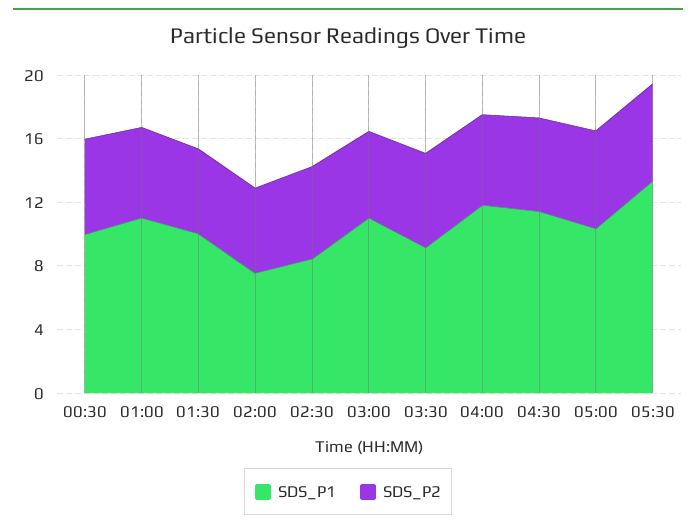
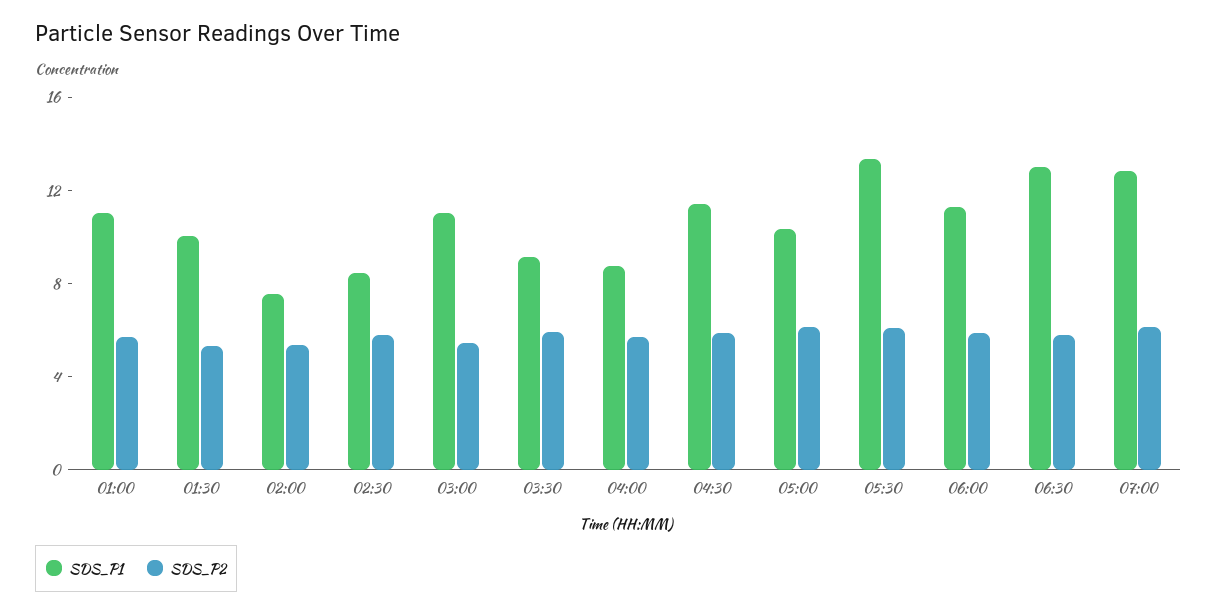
SDS_P1, 00:30: 10 -> none
SDS_P2, 00:30: 6 -> none
SDS_P1, 04:00: 12 -> 9
SDS_P1, 06:00: none -> 11
SDS_P2, 06:00: none -> 6
SDS_P1, 06:30: none -> 13
SDS_P2, 06:30: none -> 6
SDS_P1, 07:00: none -> 13
SDS_P2, 07:00: none -> 6

